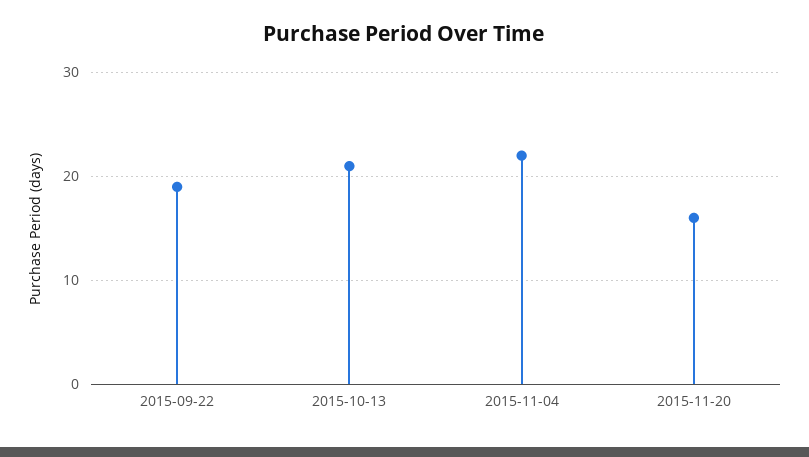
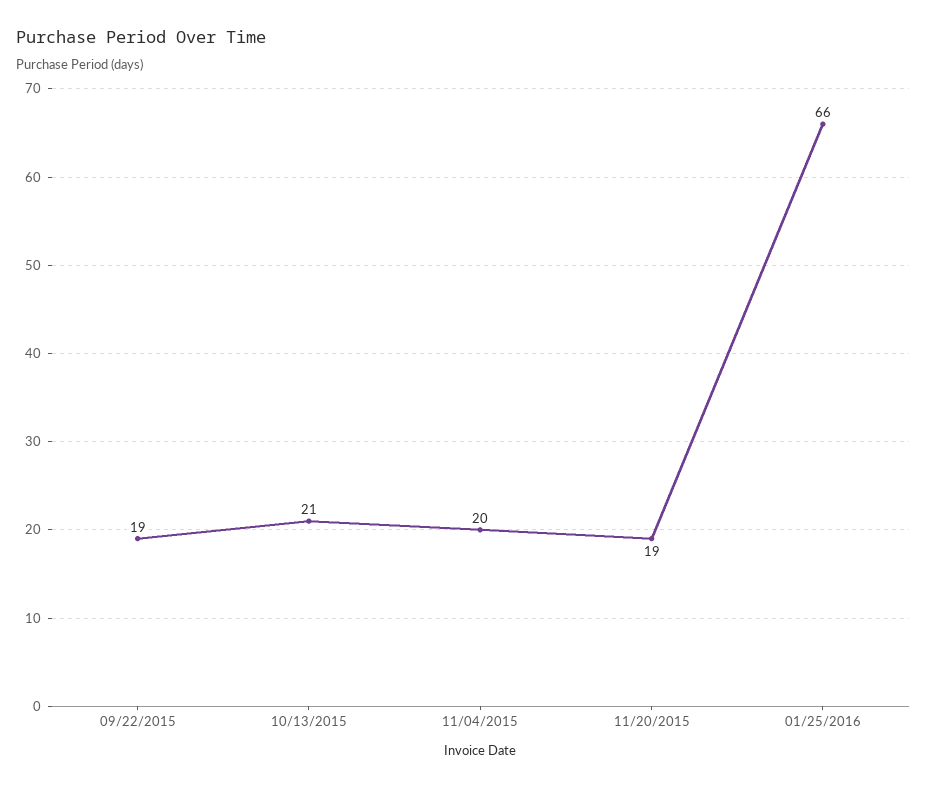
2015-11-04: 22 -> 20
2015-11-20: 16 -> 19
01/25/2016: none -> 66

